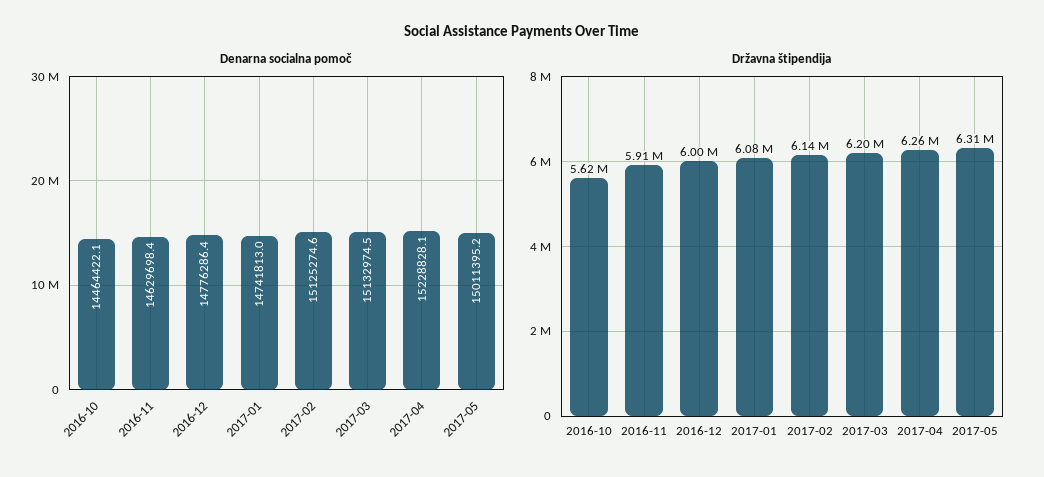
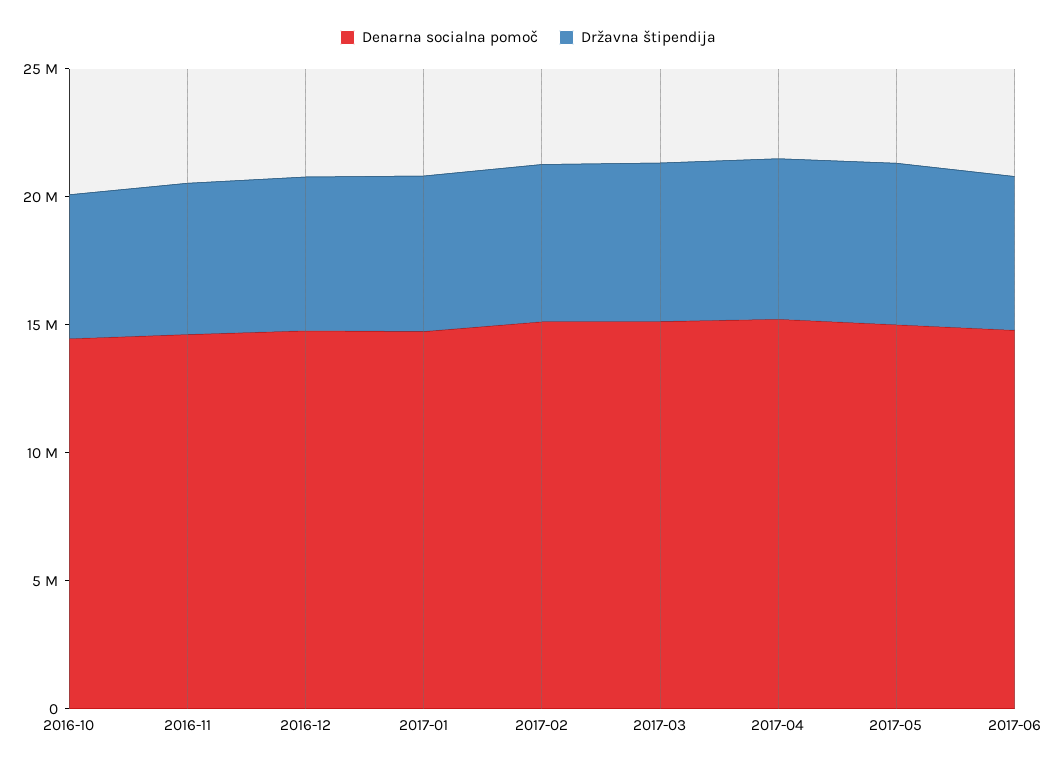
Denarna socialna pomoč, 2017-06: none -> 15000000
Državna štipendija, 2017-06: none -> 6000000

